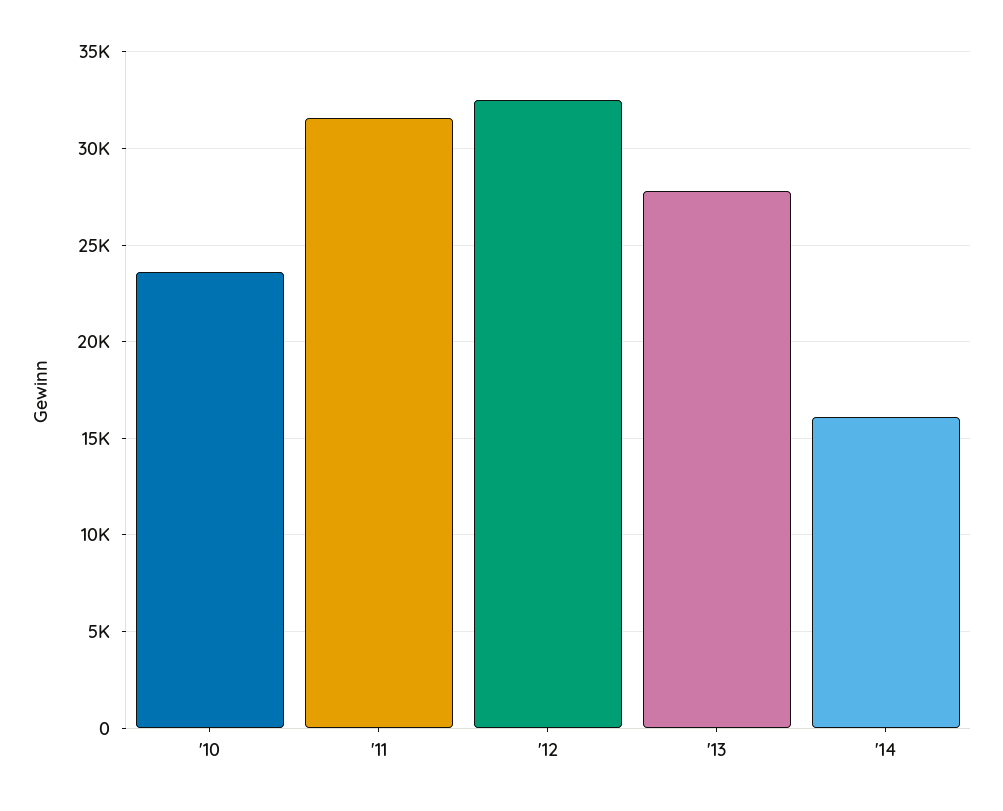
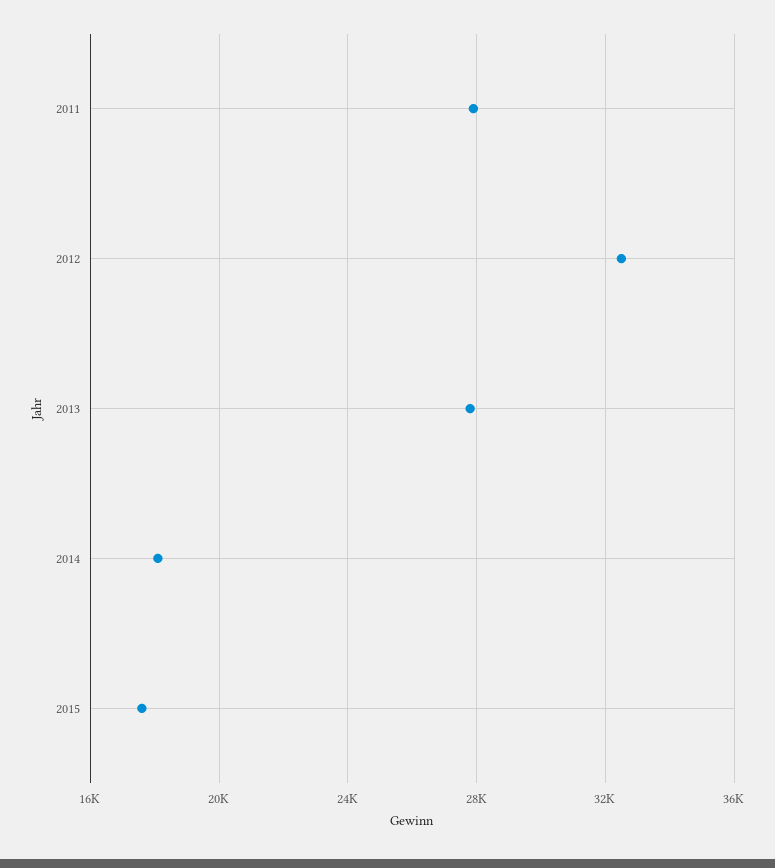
'10: 23500 -> none
'11: 31500 -> 28000
'14: 16000 -> 18000
2015: none -> 17500

